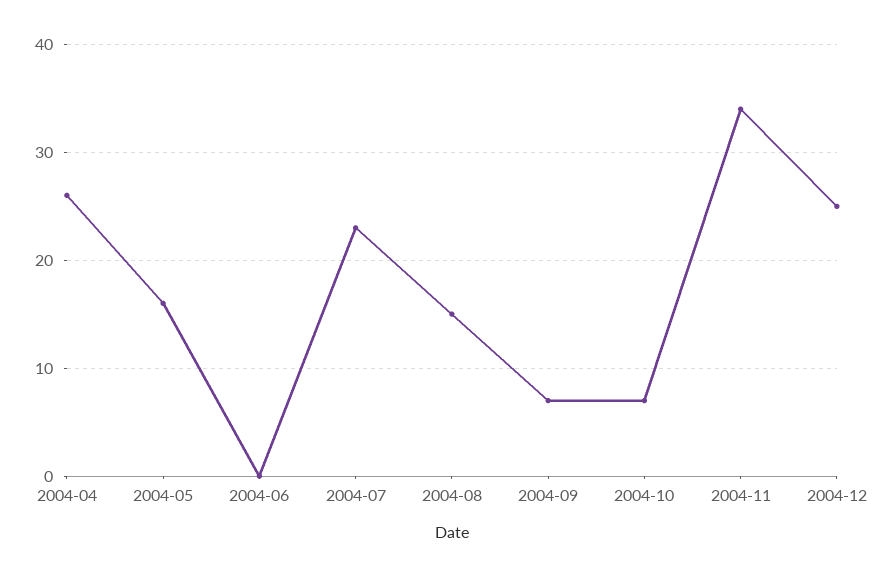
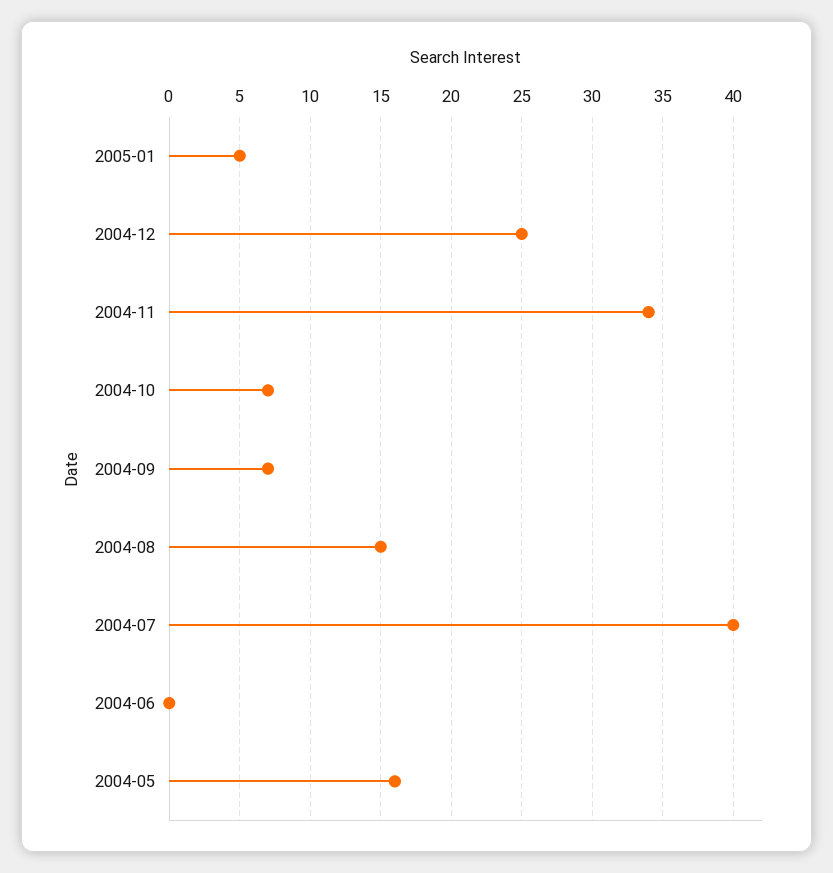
2004-04: 26 -> none
2004-07: 23 -> 40
2005-01: none -> 5

